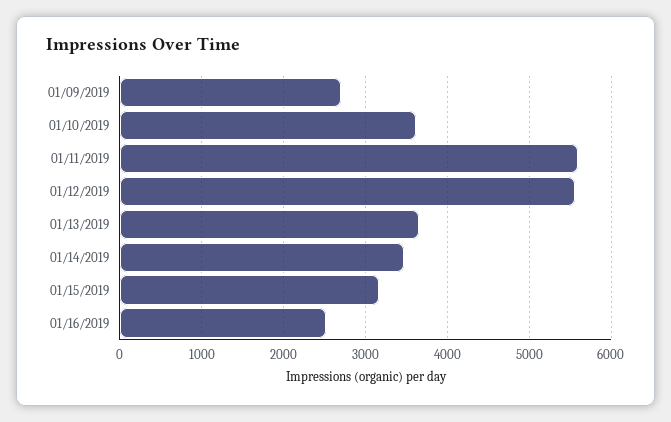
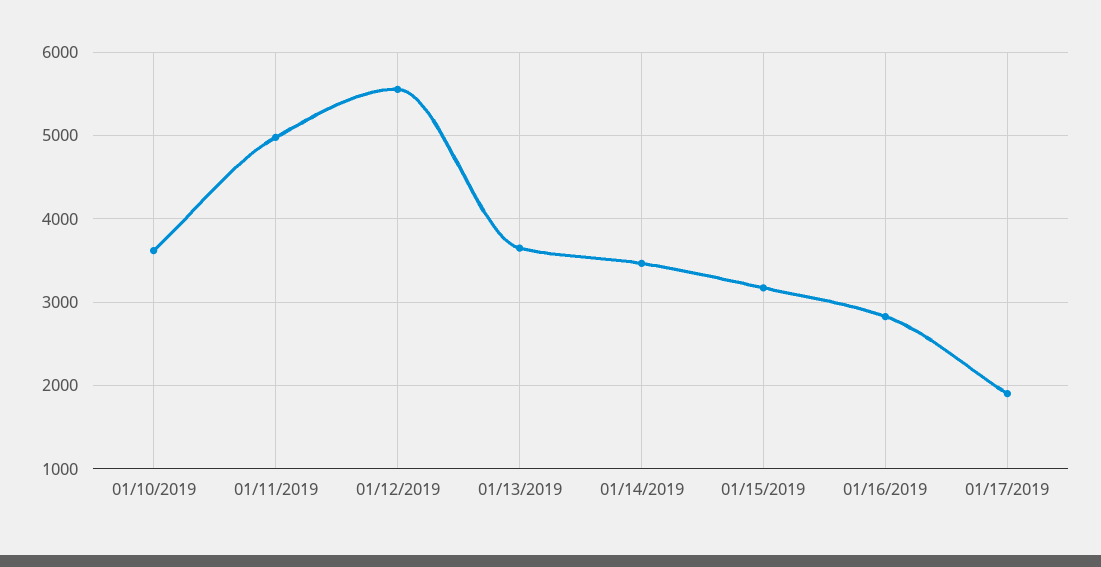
01/09/2019: 2700 -> none
01/11/2019: 5600 -> 5000
01/16/2019: 2500 -> 2800
01/17/2019: none -> 1900

